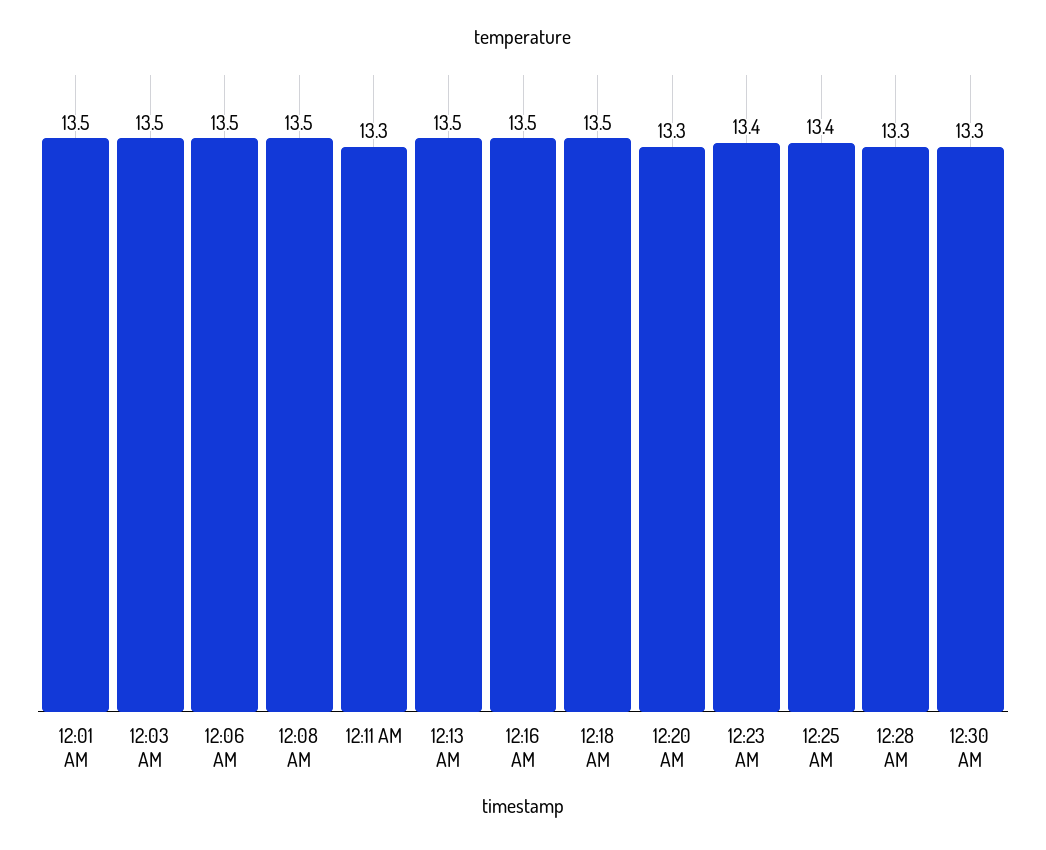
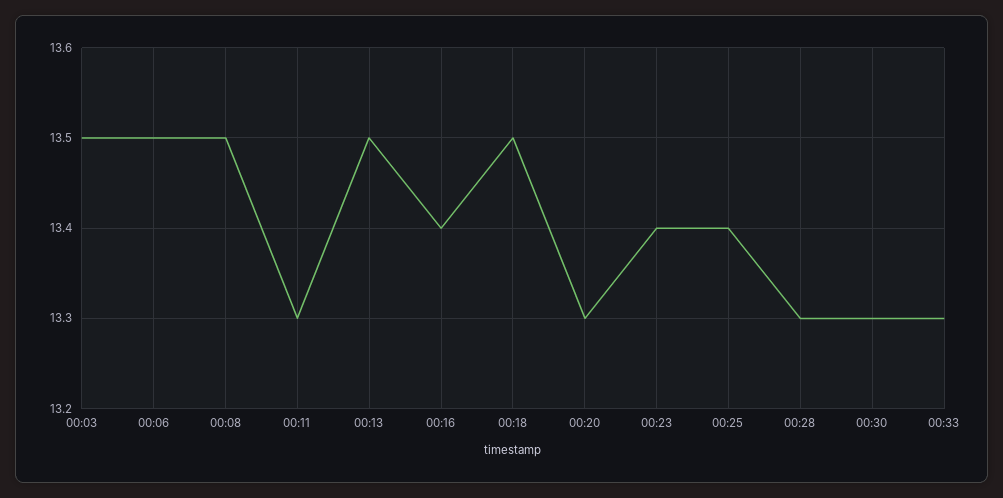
12:01 AM: 13.5 -> none
12:16 AM: 13.5 -> 13.4
00:33: none -> 13.3

